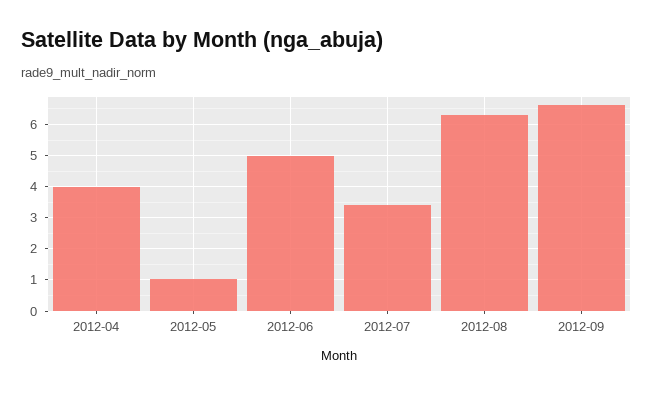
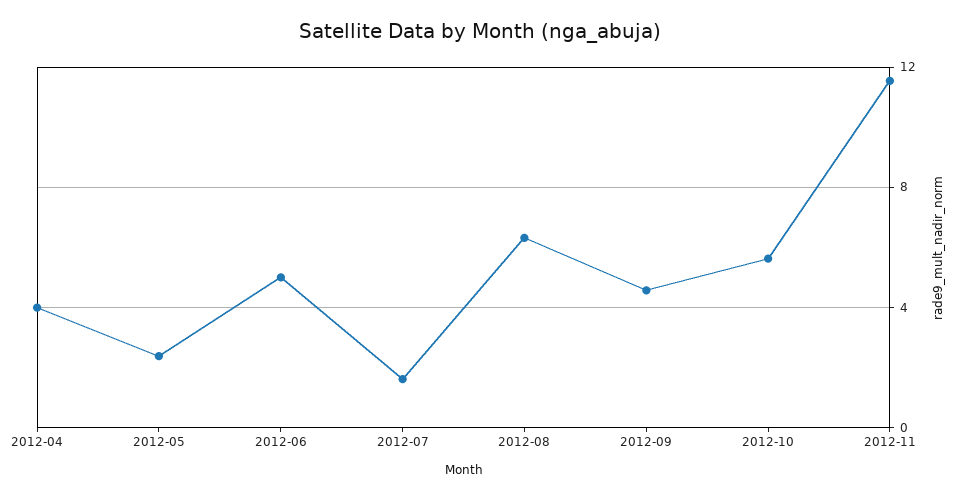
2012-05: 1 -> 2.5
2012-07: 3.4 -> 1.5
2012-09: 6.6 -> 4.5
2012-10: none -> 5.5
2012-11: none -> 11.5

